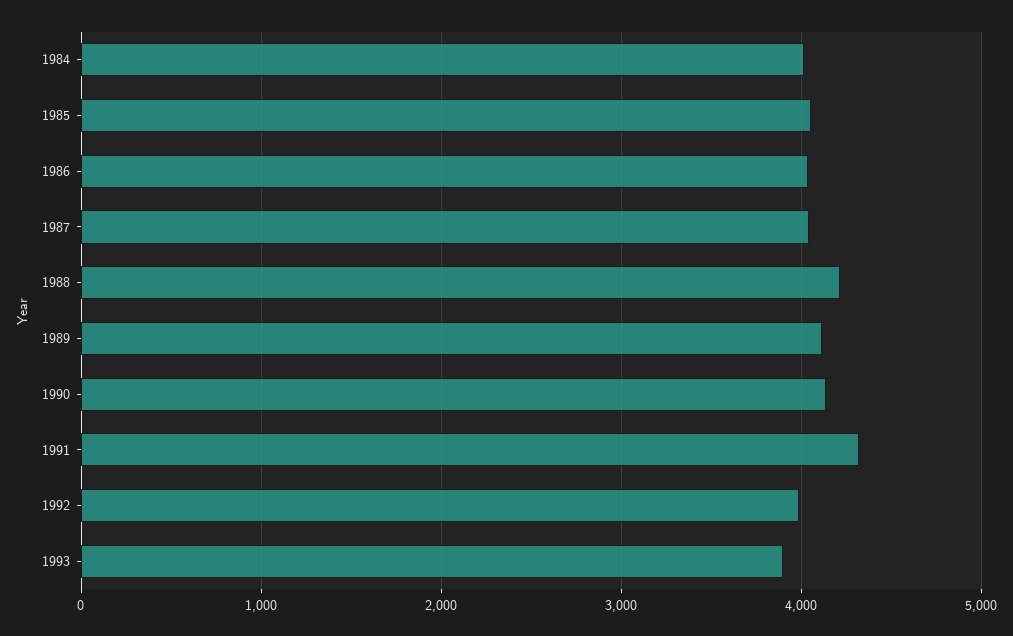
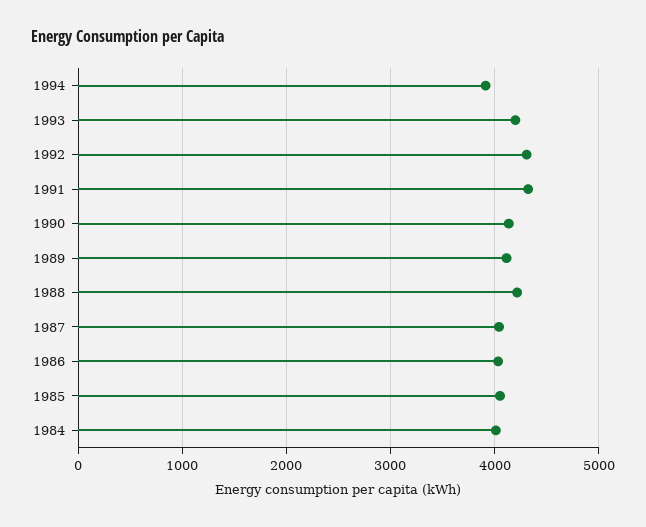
1992: 4000 -> 4300
1993: 3900 -> 4200
1994: none -> 3900

